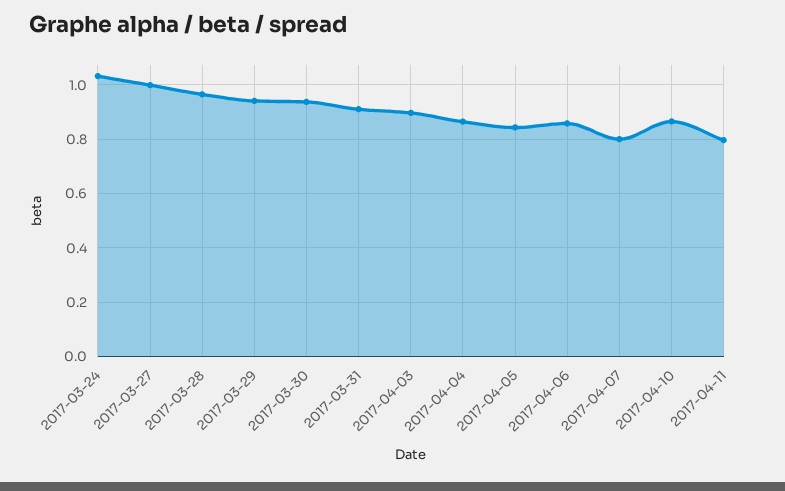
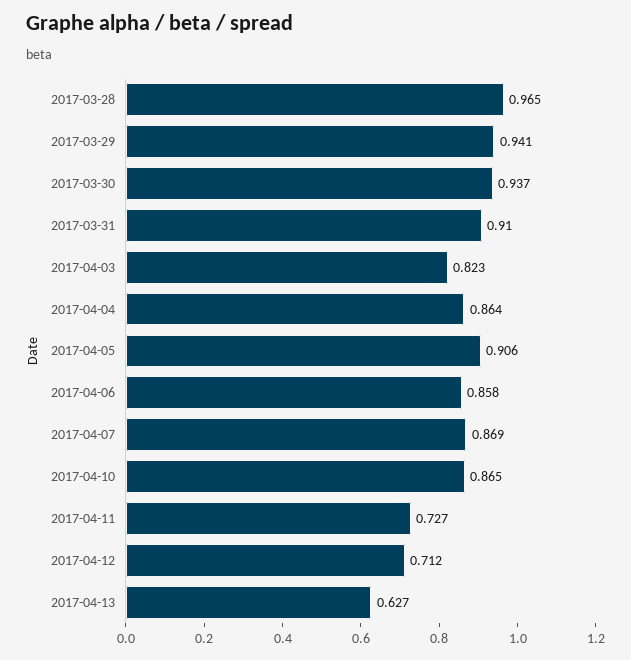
2017-03-24: 1.025 -> none
2017-03-27: 1 -> none
2017-04-03: 0.9 -> 0.823
2017-04-05: 0.85 -> 0.906
2017-04-07: 0.8 -> 0.869
2017-04-11: 0.8 -> 0.727
2017-04-12: none -> 0.712
2017-04-13: none -> 0.627

